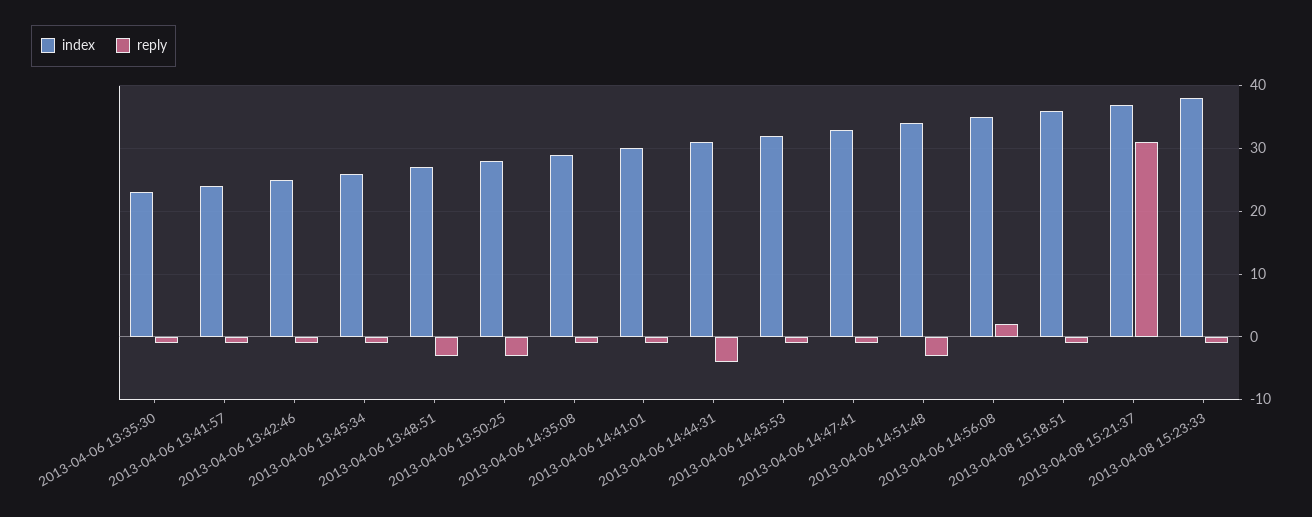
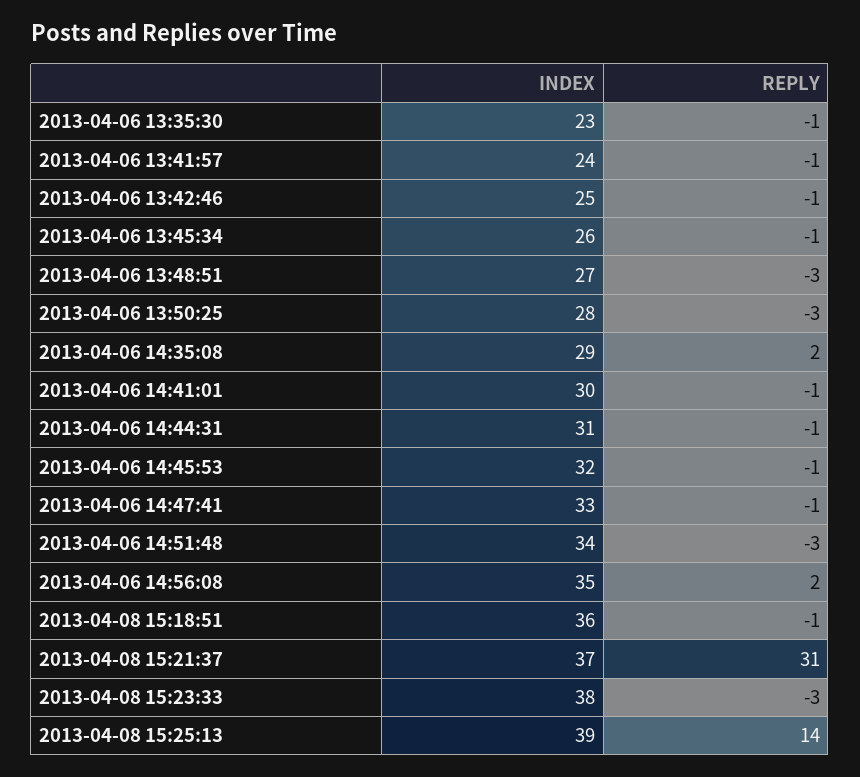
reply, 2013-04-06 14:35:08: -1 -> 2
reply, 2013-04-06 14:44:31: -4 -> -1
reply, 2013-04-08 15:23:33: -1 -> -3
index, 2013-04-08 15:25:13: none -> 39
reply, 2013-04-08 15:25:13: none -> 14

